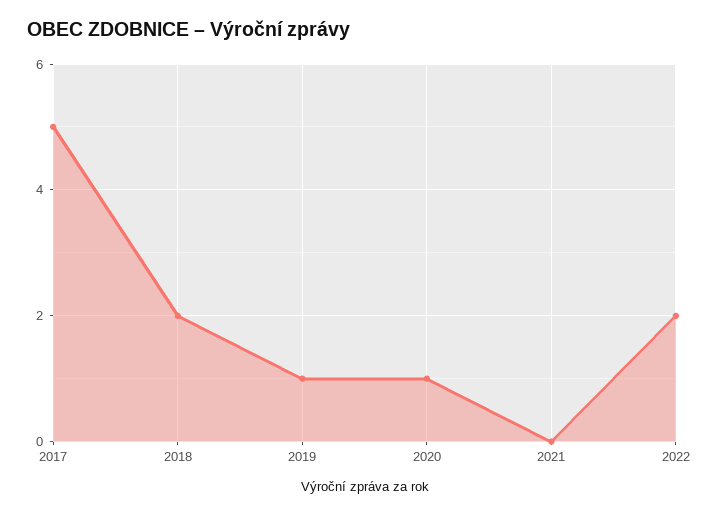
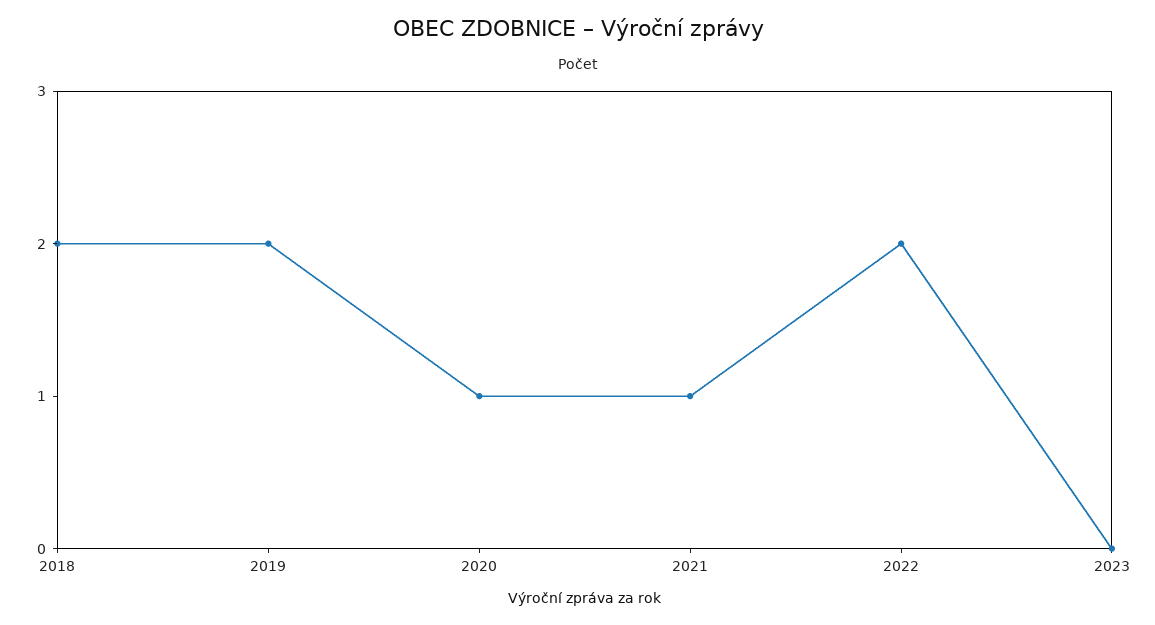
2017: 5 -> none
2019: 1 -> 2
2021: 0 -> 1
2023: none -> 0

